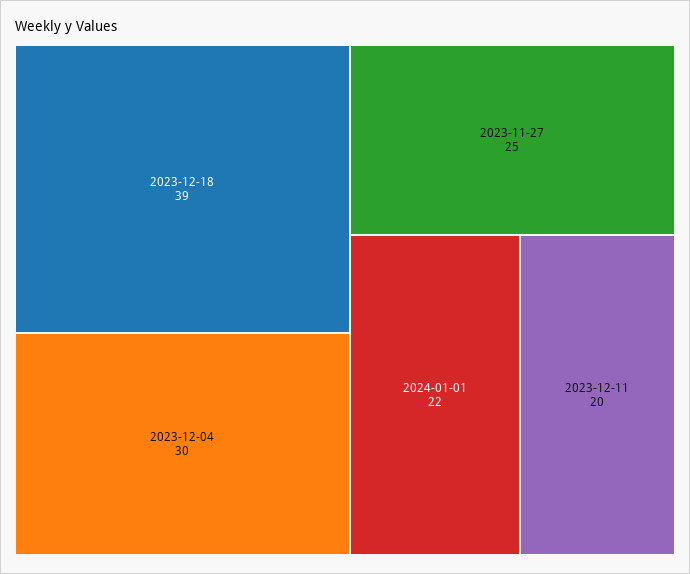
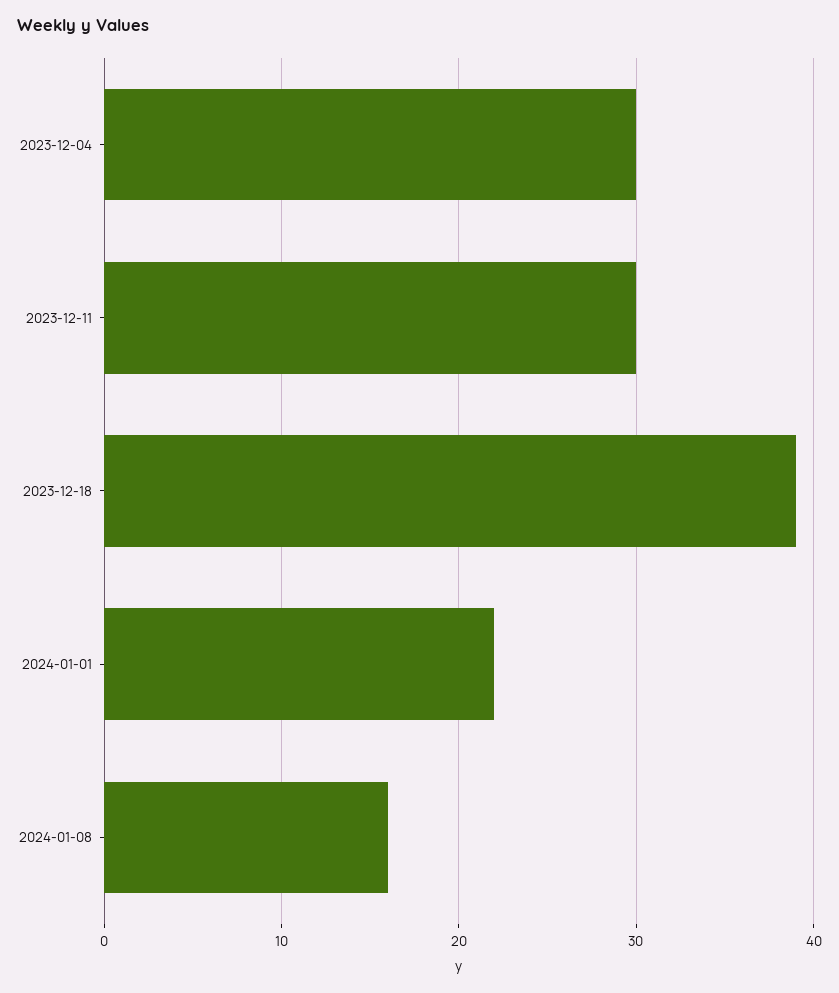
2023-11-27: 25 -> none
2023-12-11: 20 -> 30
2024-01-08: none -> 16

